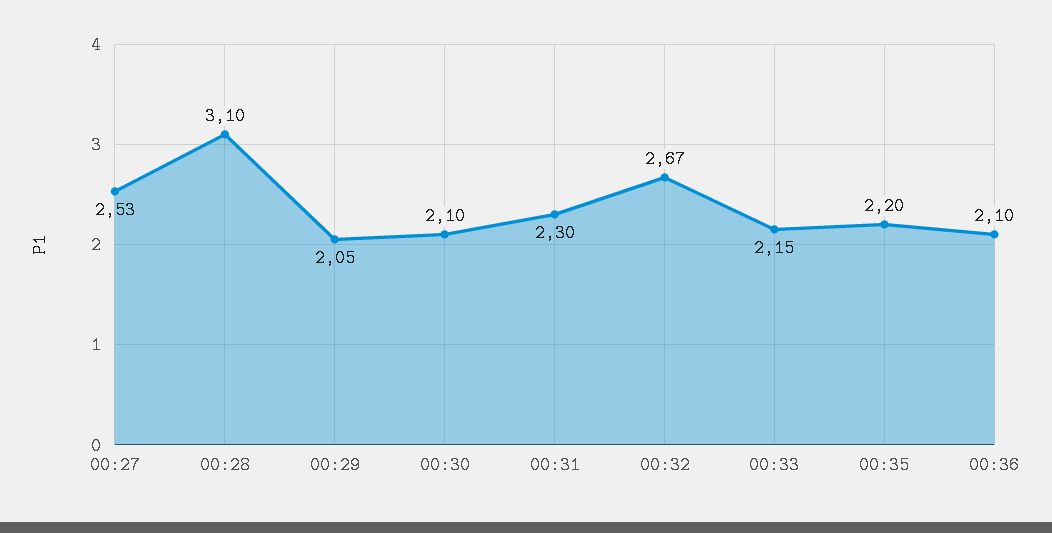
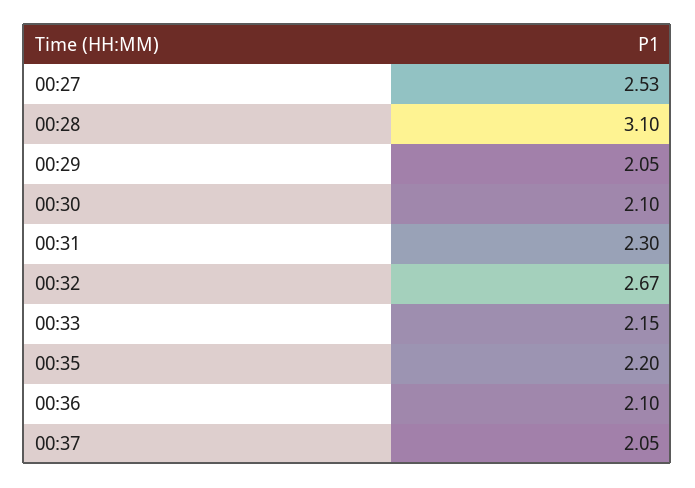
00:37: none -> 2.05

